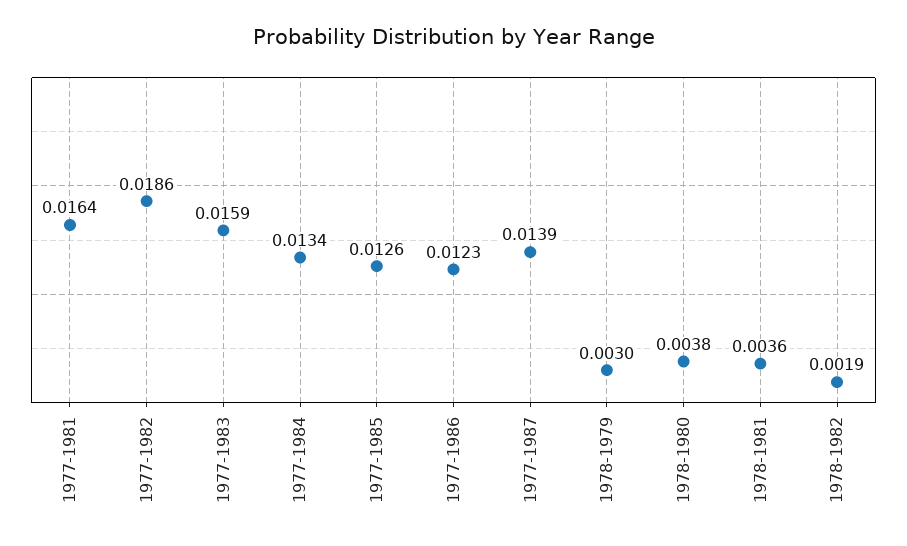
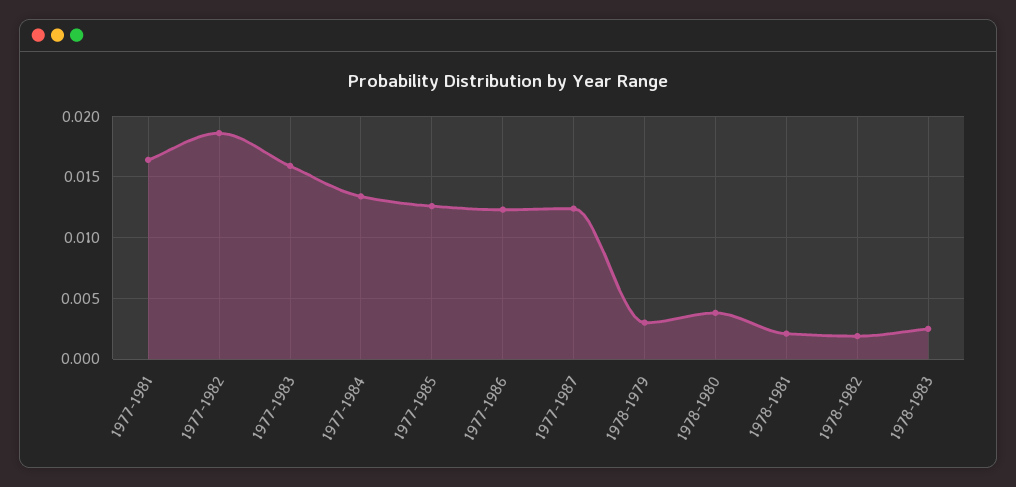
1977-1987: 0.0139 -> 0.0125
1978-1981: 0.0036 -> 0.002
1978-1983: none -> 0.0025

